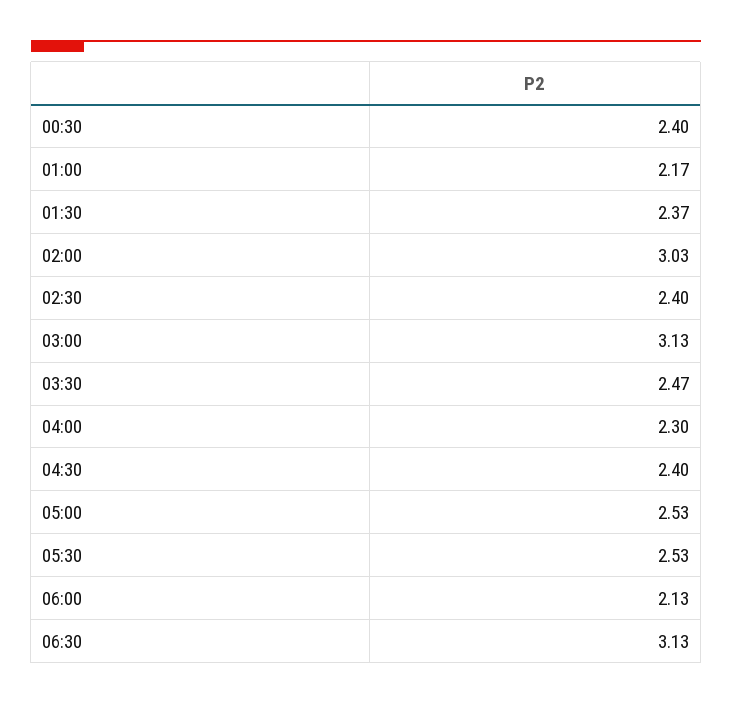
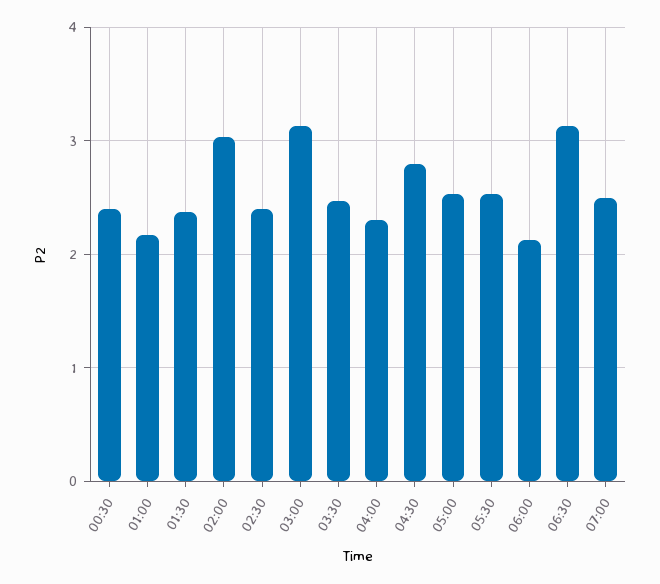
04:30: 2.4 -> 2.8
07:00: none -> 2.5

